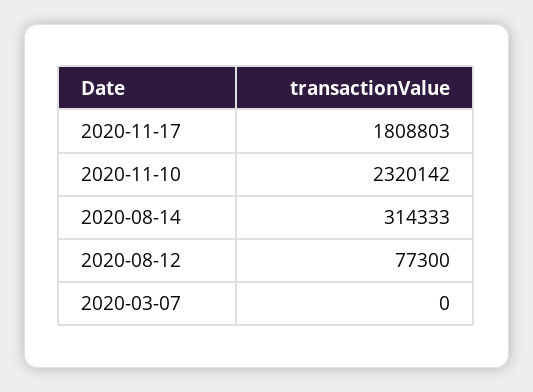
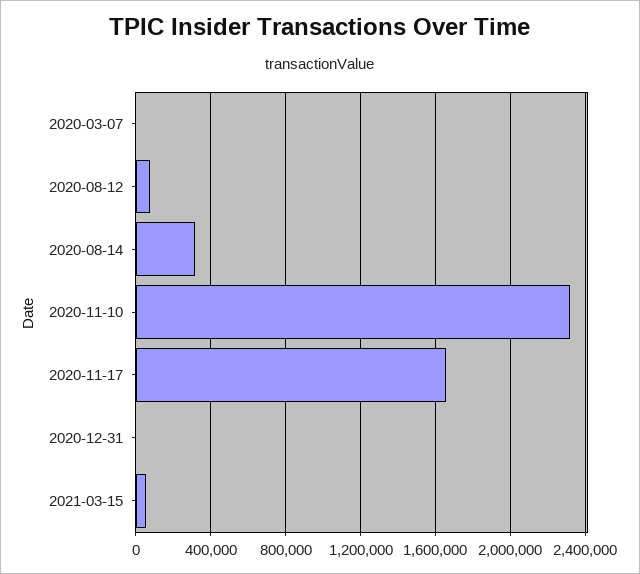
2020-11-17: 1808803 -> 1650000
2020-12-31: none -> 0
2021-03-15: none -> 50000

